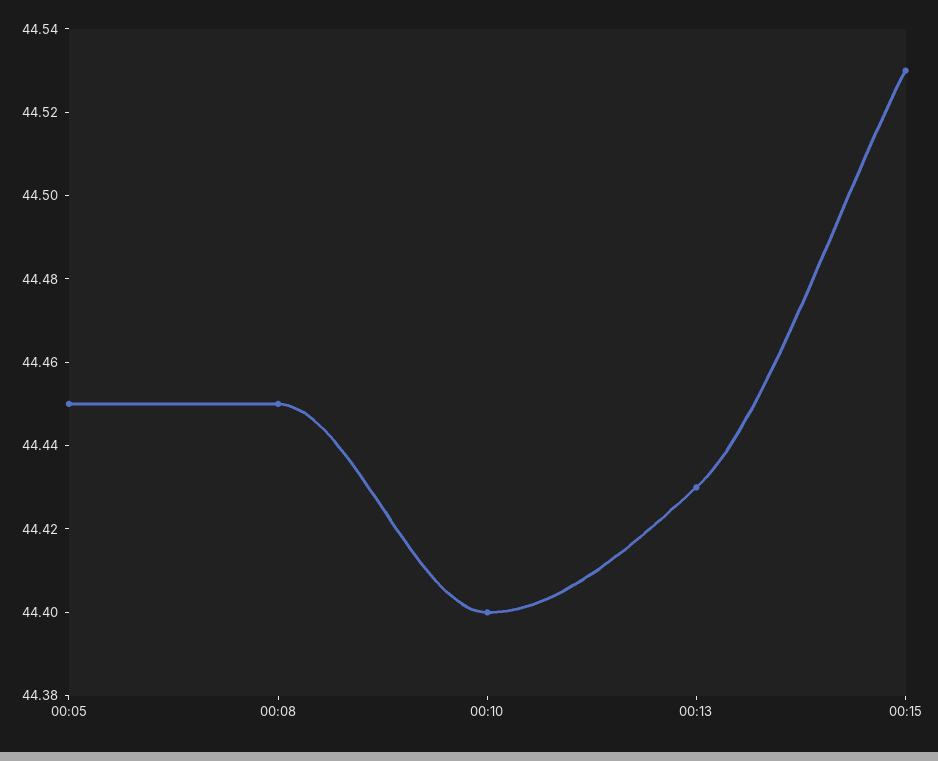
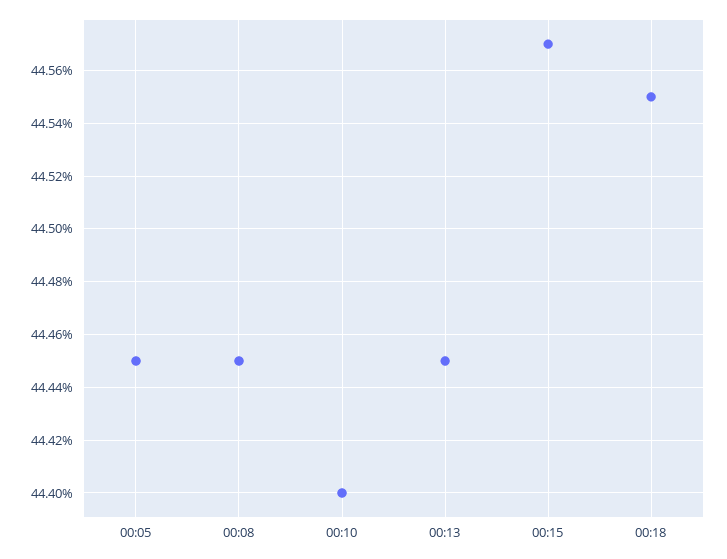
00:13: 44.43 -> 44.45
00:15: 44.53 -> 44.57
00:18: none -> 44.55

